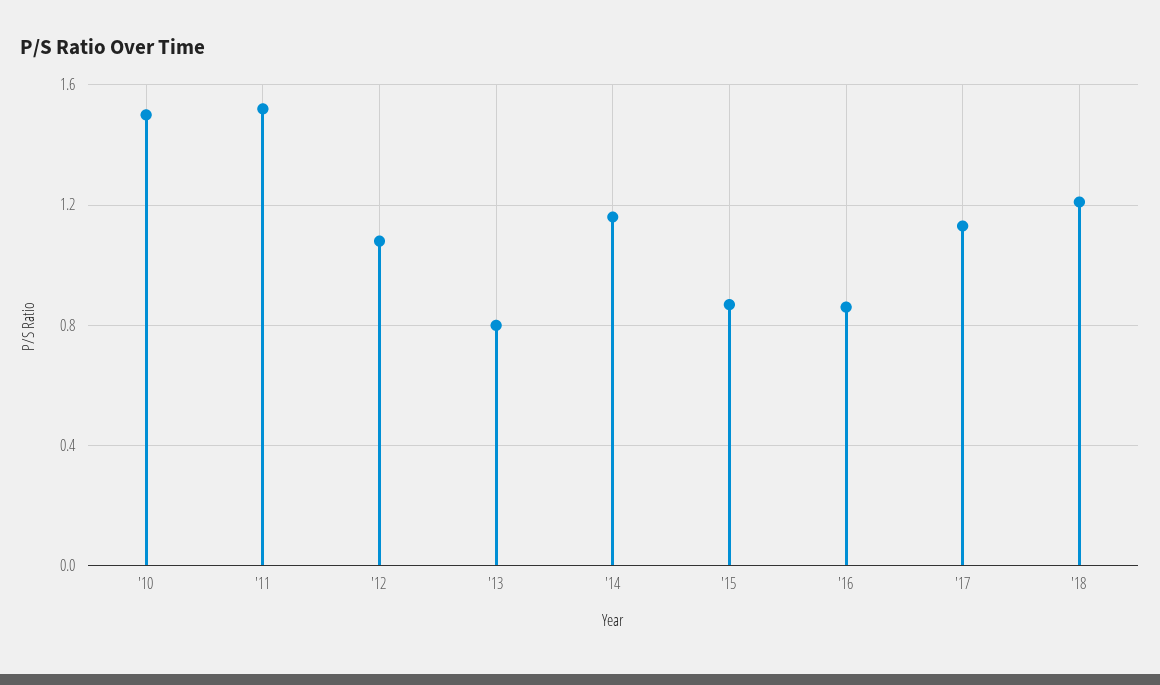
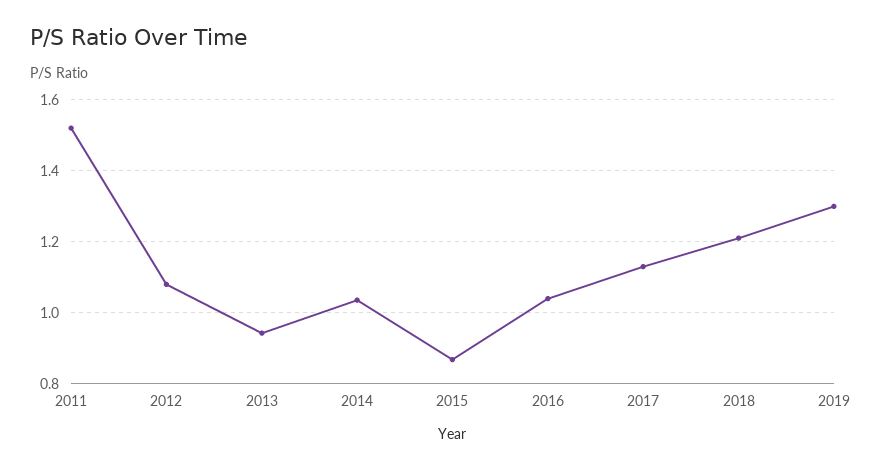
'10: 1.5 -> none
'13: 0.8 -> 0.94
'14: 1.15 -> 1.04
'16: 0.85 -> 1.04
2019: none -> 1.3

